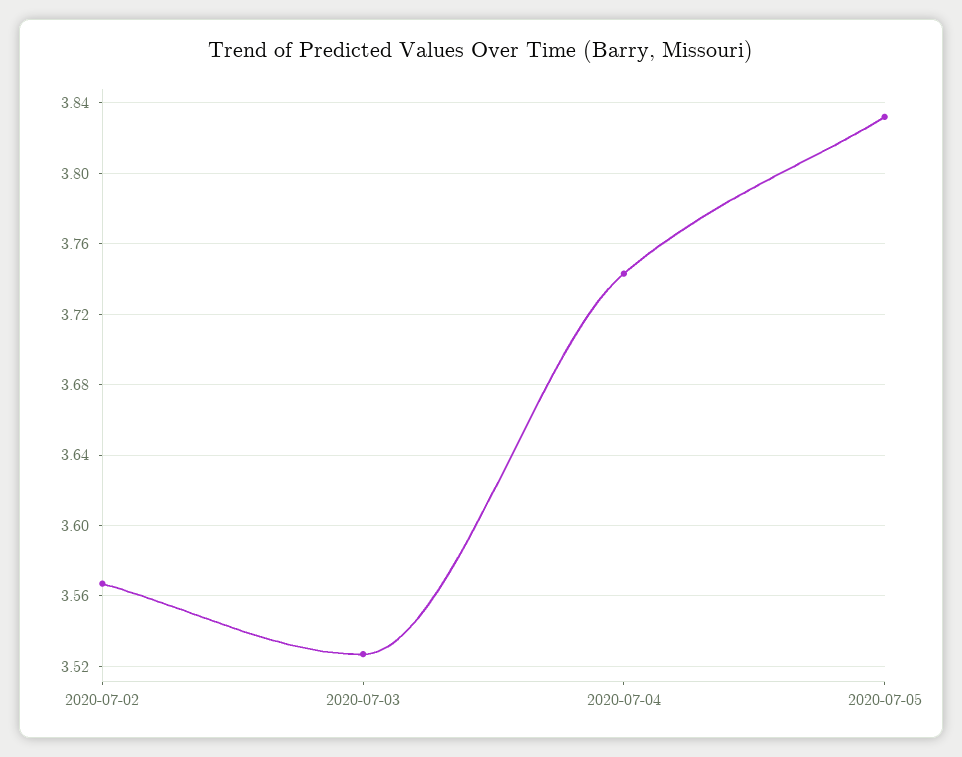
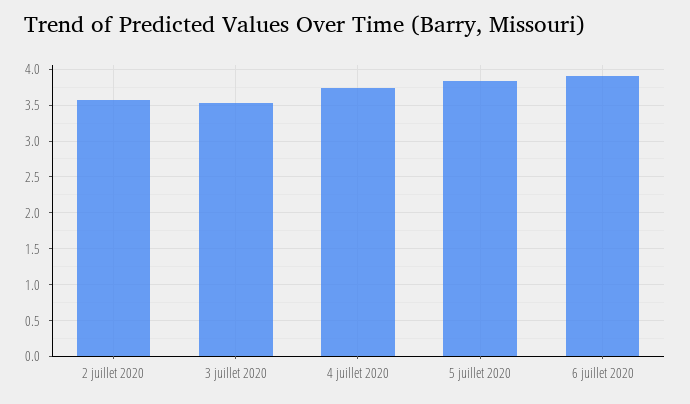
6 juillet 2020: none -> 3.9

